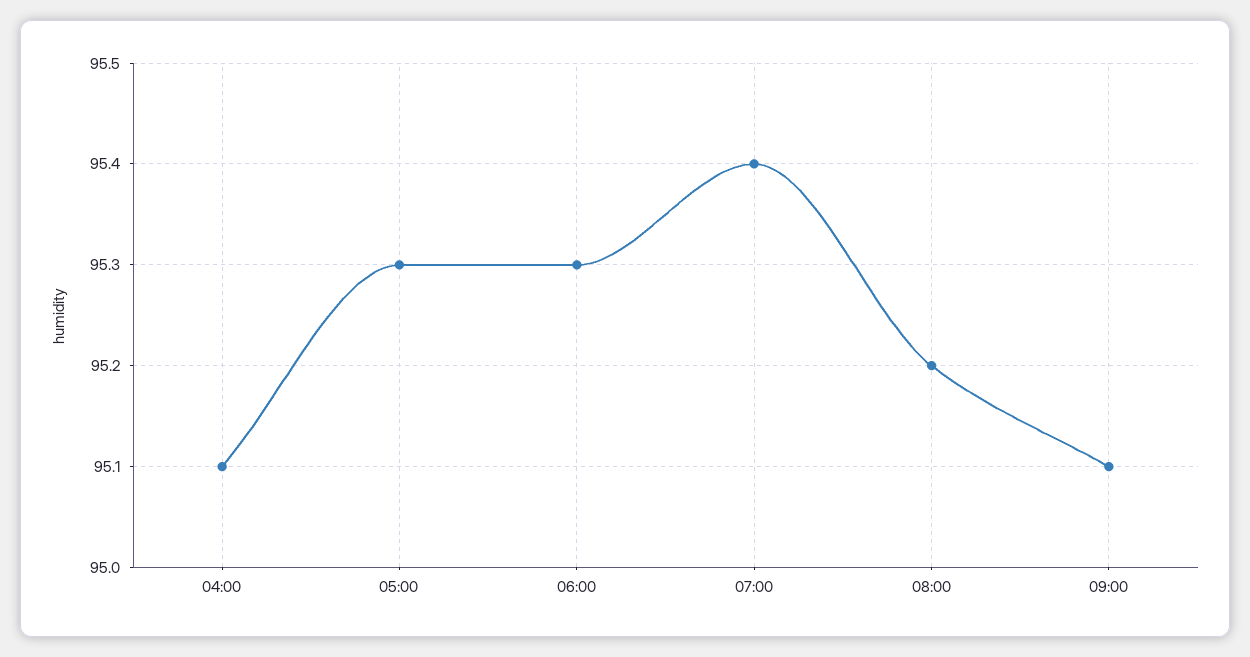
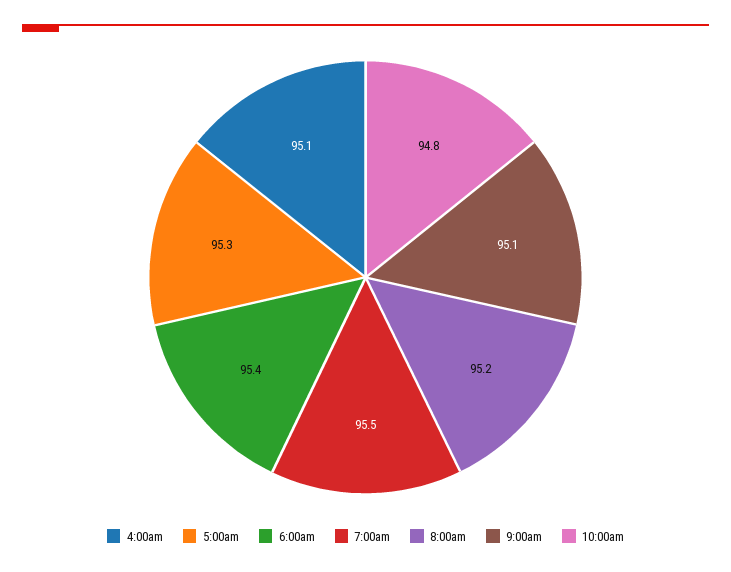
06:00: 95.3 -> 95.4
07:00: 95.4 -> 95.5
10:00am: none -> 94.8

